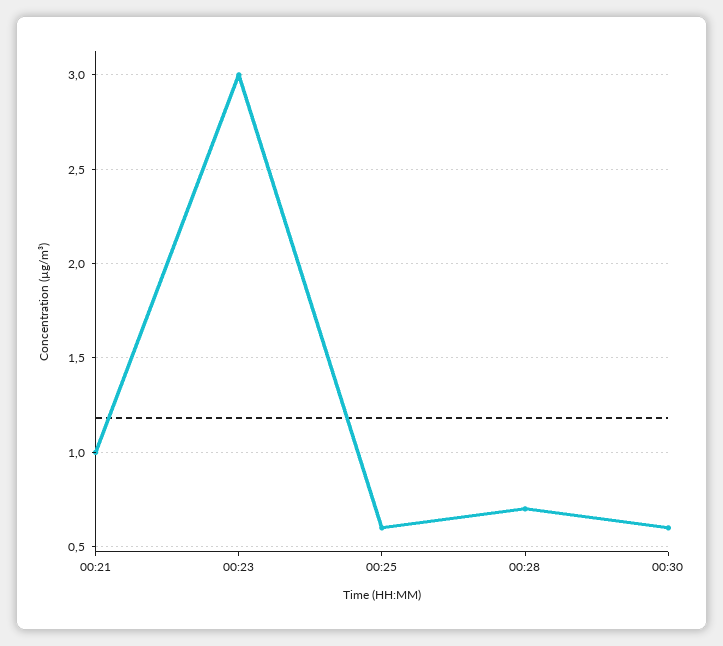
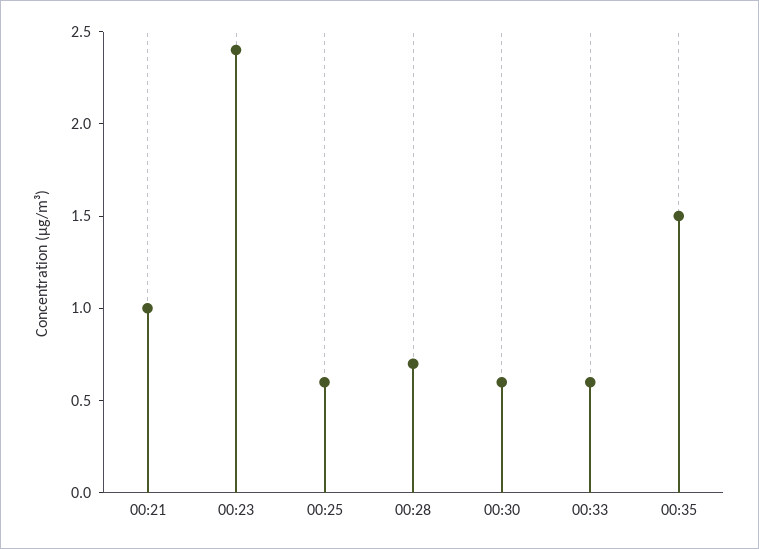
00:23: 3 -> 2.4
00:33: none -> 0.6
00:35: none -> 1.5

